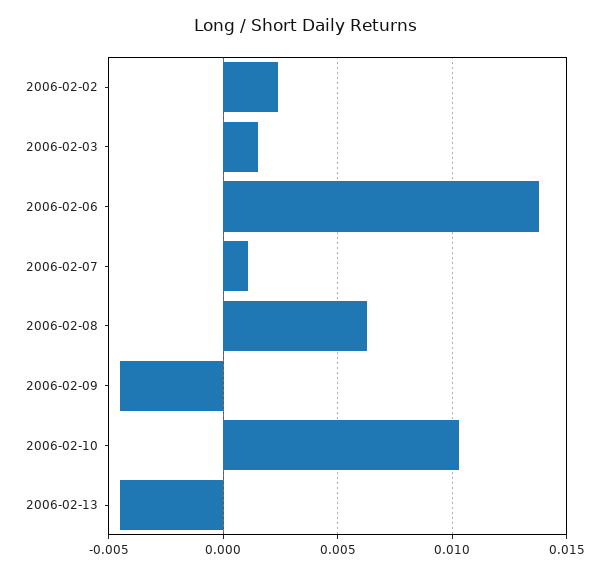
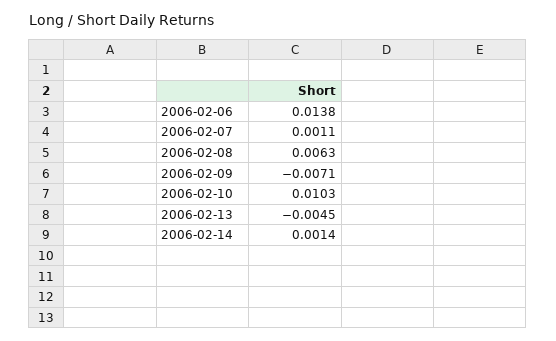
2006-02-02: 0.0025 -> none
2006-02-03: 0.0015 -> none
2006-02-09: -0.0045 -> -0.0071
2006-02-14: none -> 0.0014

